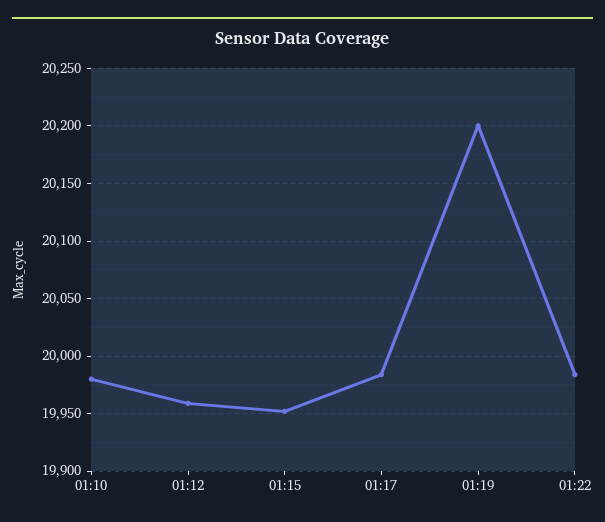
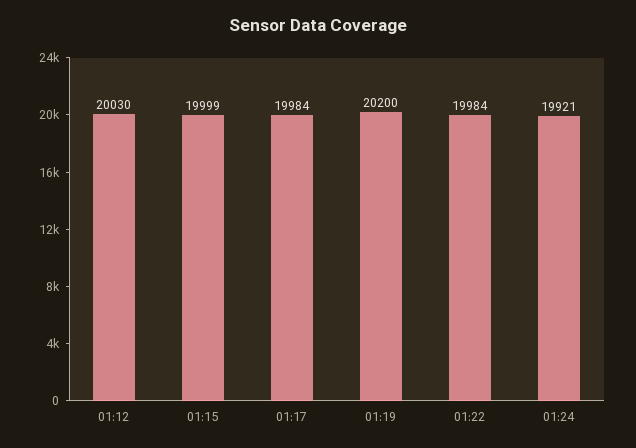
01:10: 19980 -> none
01:12: 19960 -> 20030
01:15: 19950 -> 19999
01:24: none -> 19921

